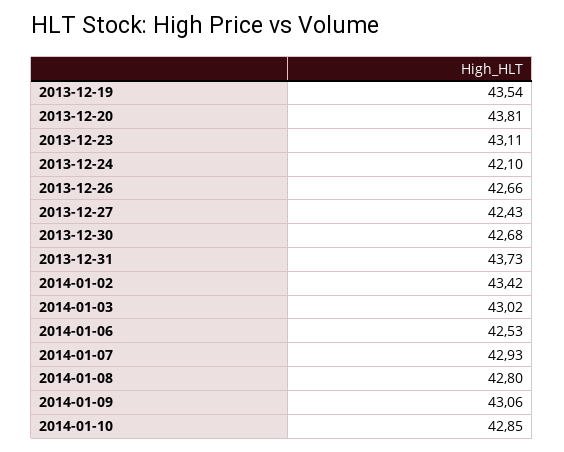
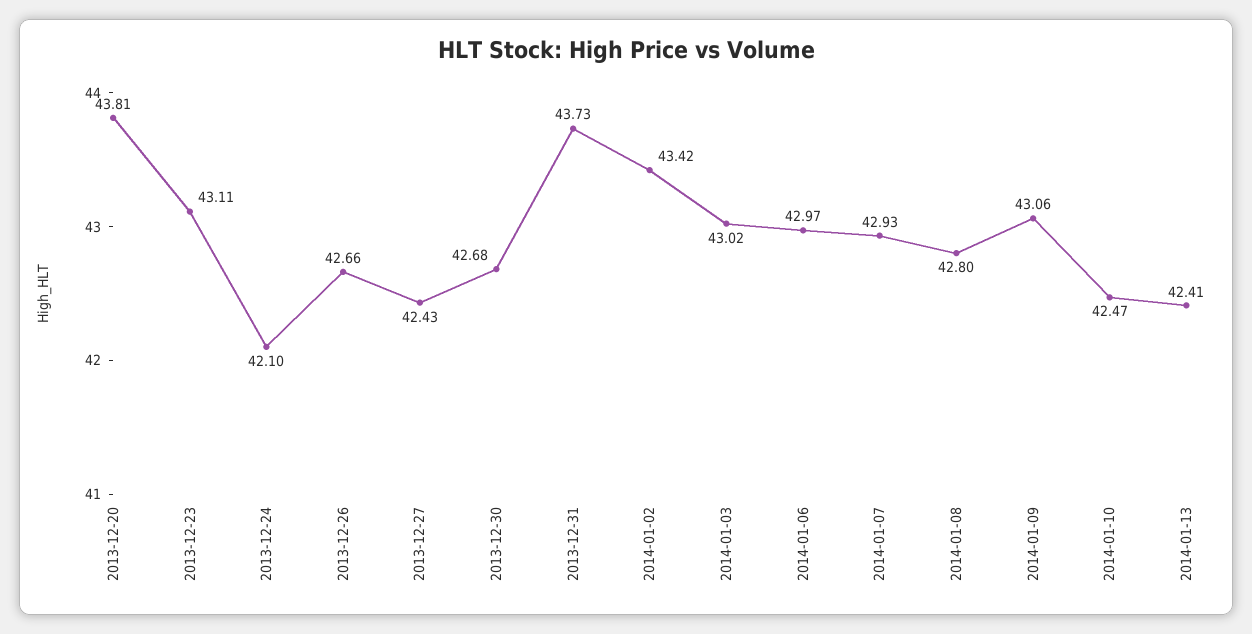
2013-12-19: 43.54 -> none
2014-01-06: 42.53 -> 42.97
2014-01-10: 42.85 -> 42.47
2014-01-13: none -> 42.41

